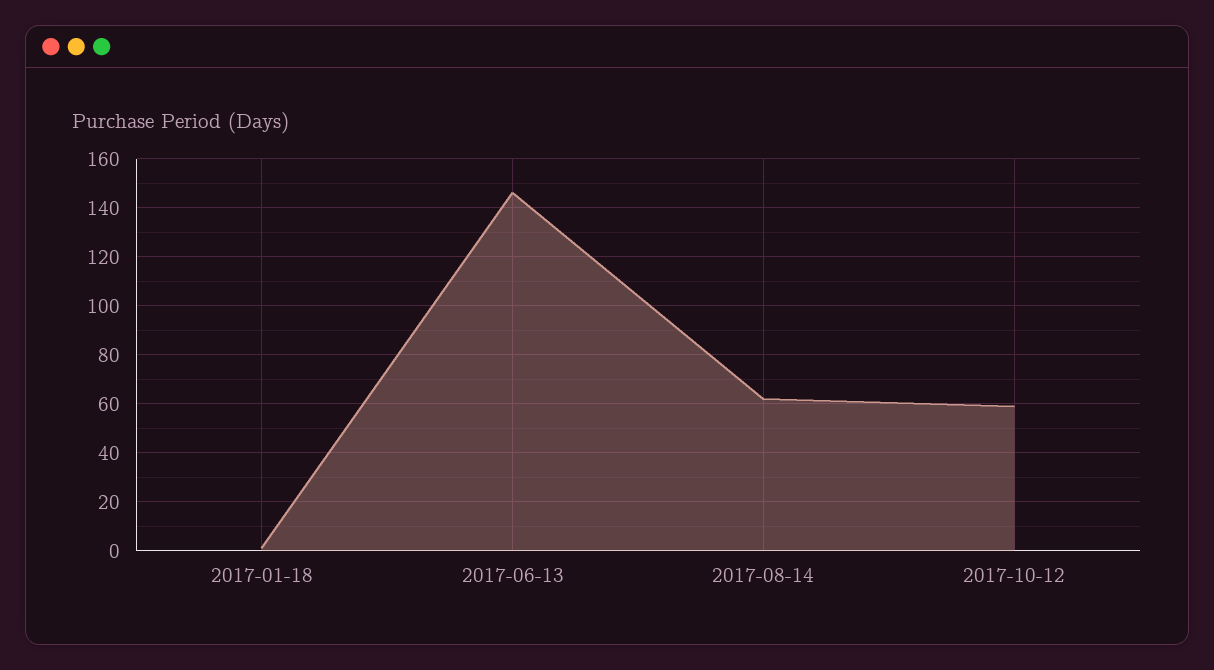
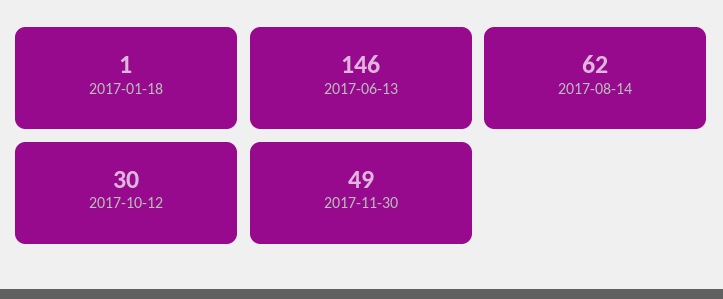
2017-10-12: 60 -> 30
2017-11-30: none -> 49

